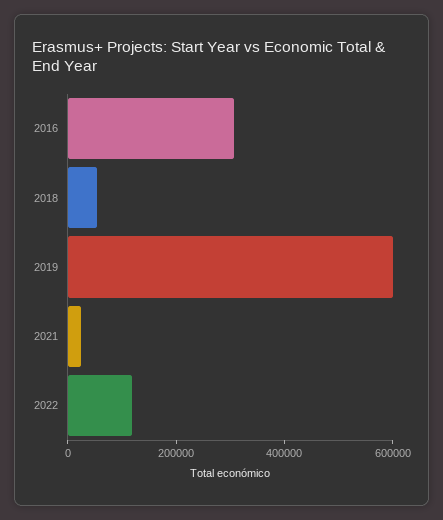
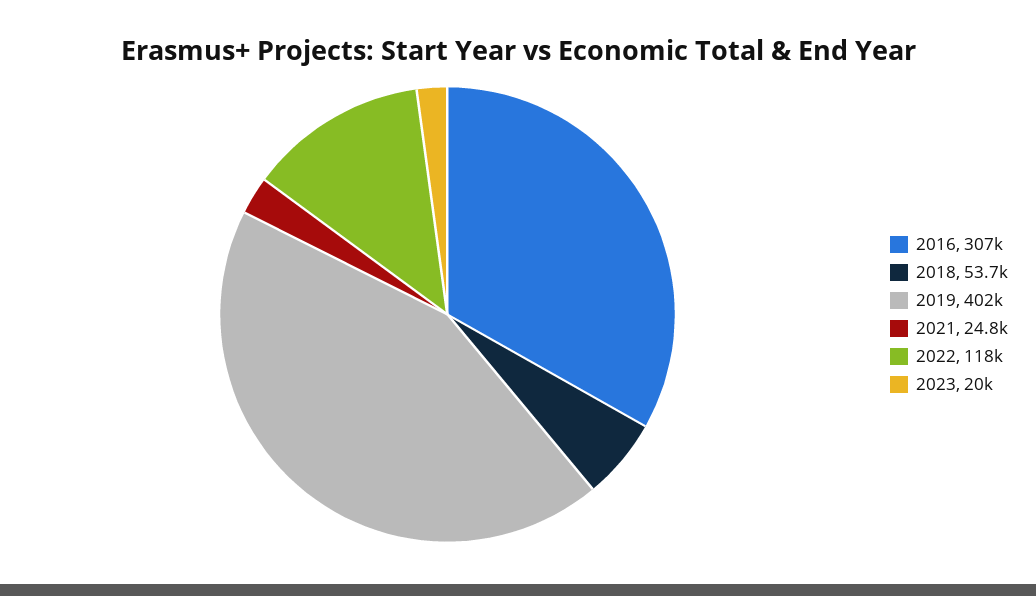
2019: 600000 -> 402000
2023: none -> 20000

